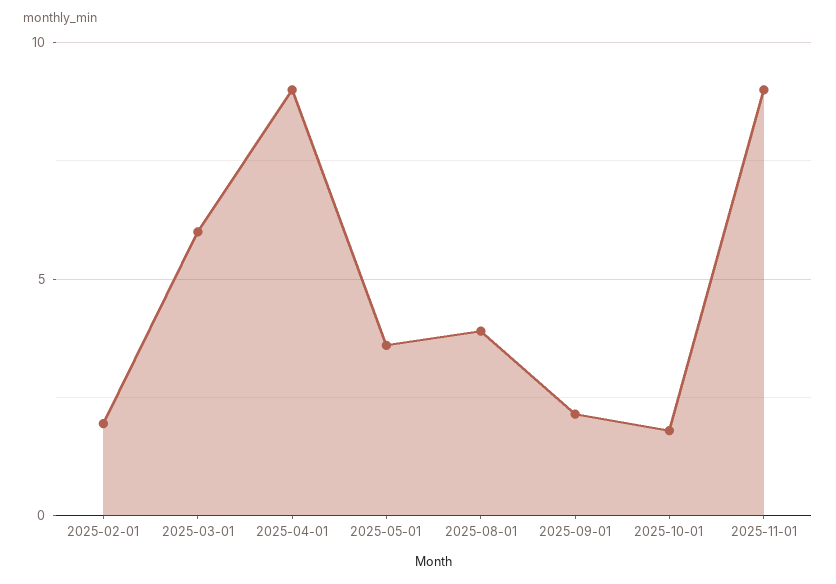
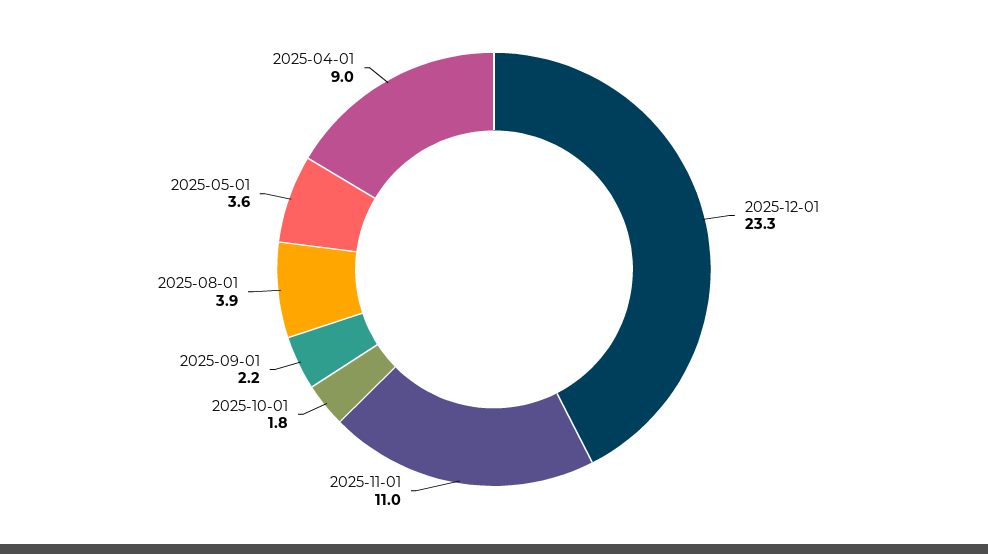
2025-02-01: 2 -> none
2025-03-01: 6 -> none
2025-11-01: 9 -> 11
2025-12-01: none -> 23.3

